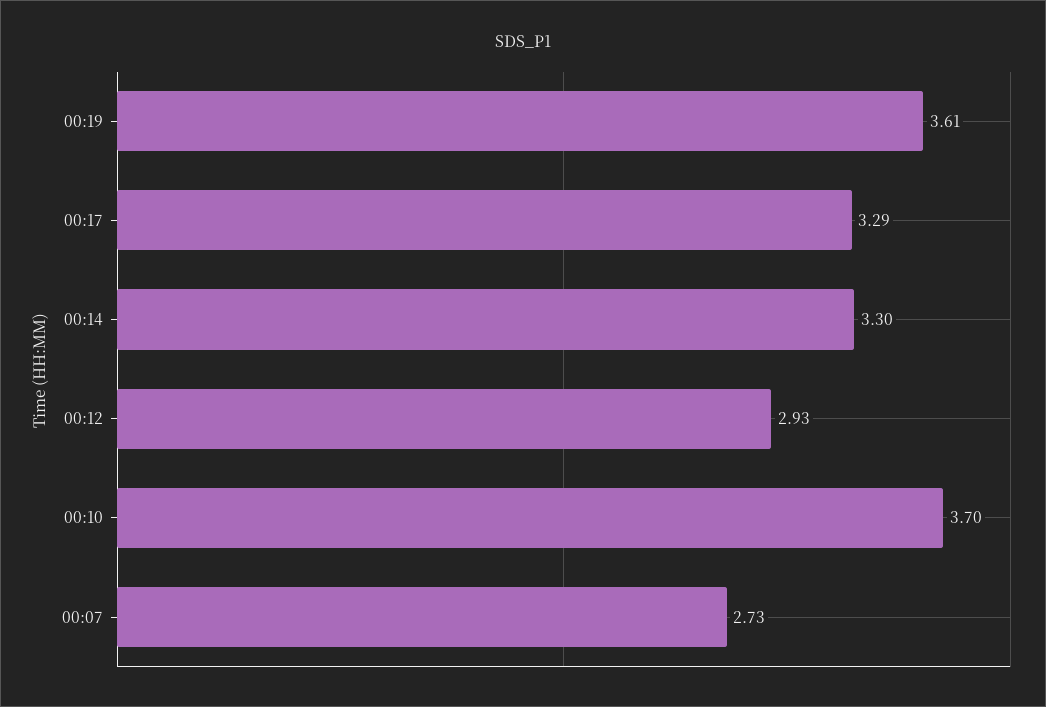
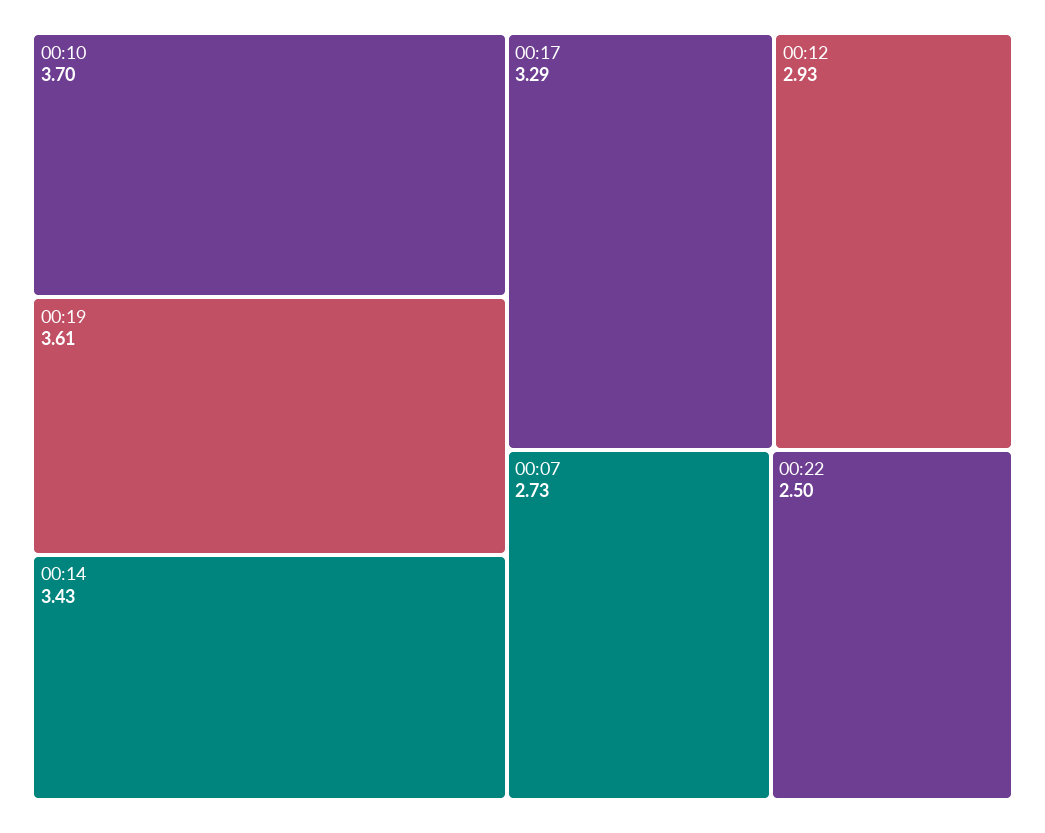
00:14: 3.3 -> 3.43
00:22: none -> 2.5

